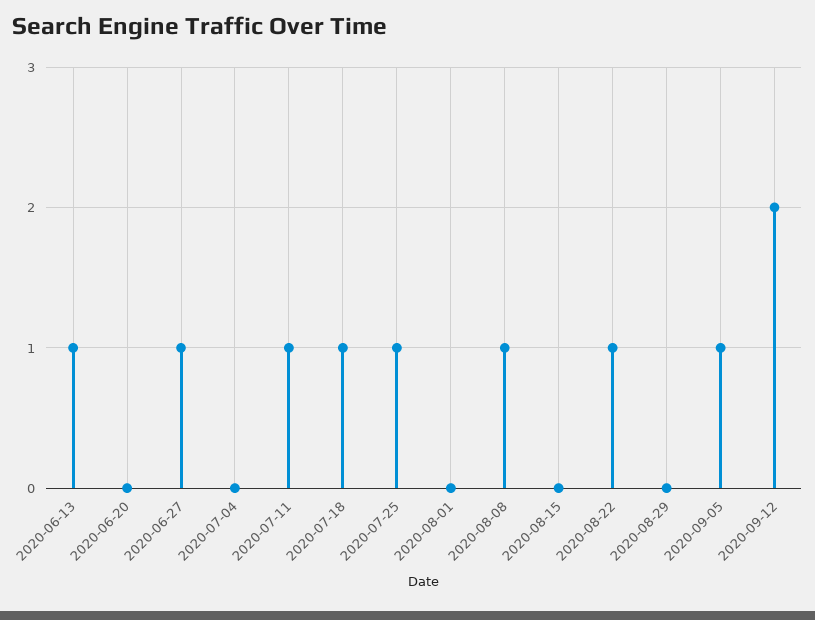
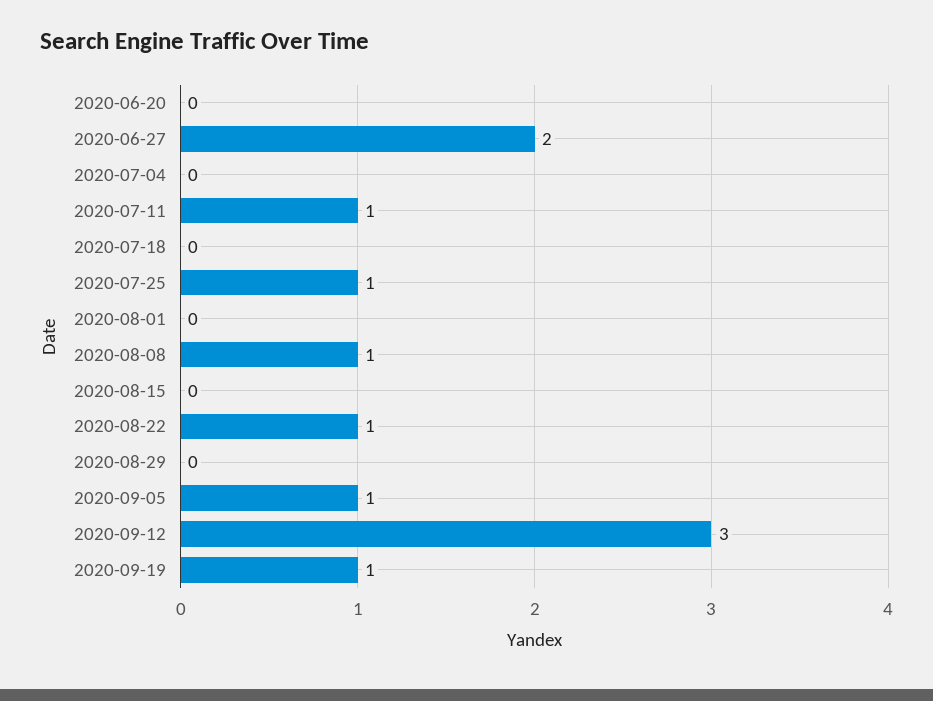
2020-06-13: 1 -> none
2020-06-27: 1 -> 2
2020-07-18: 1 -> 0
2020-09-12: 2 -> 3
2020-09-19: none -> 1

